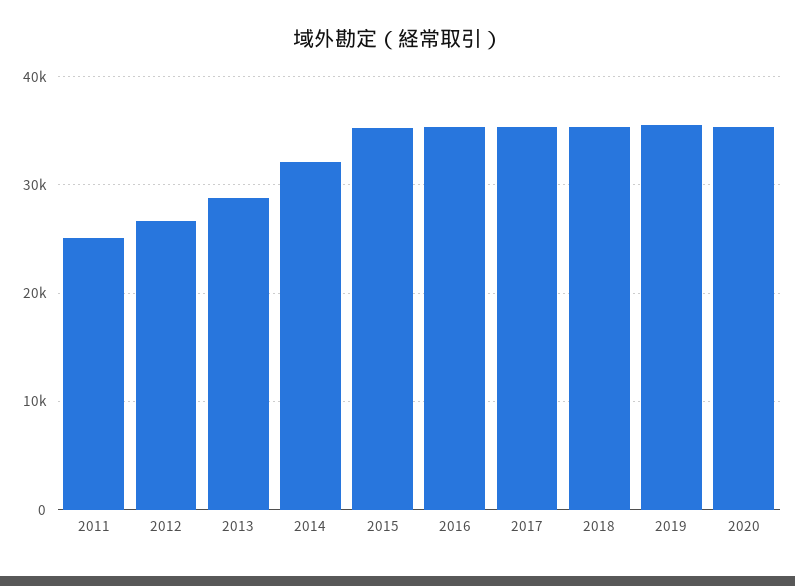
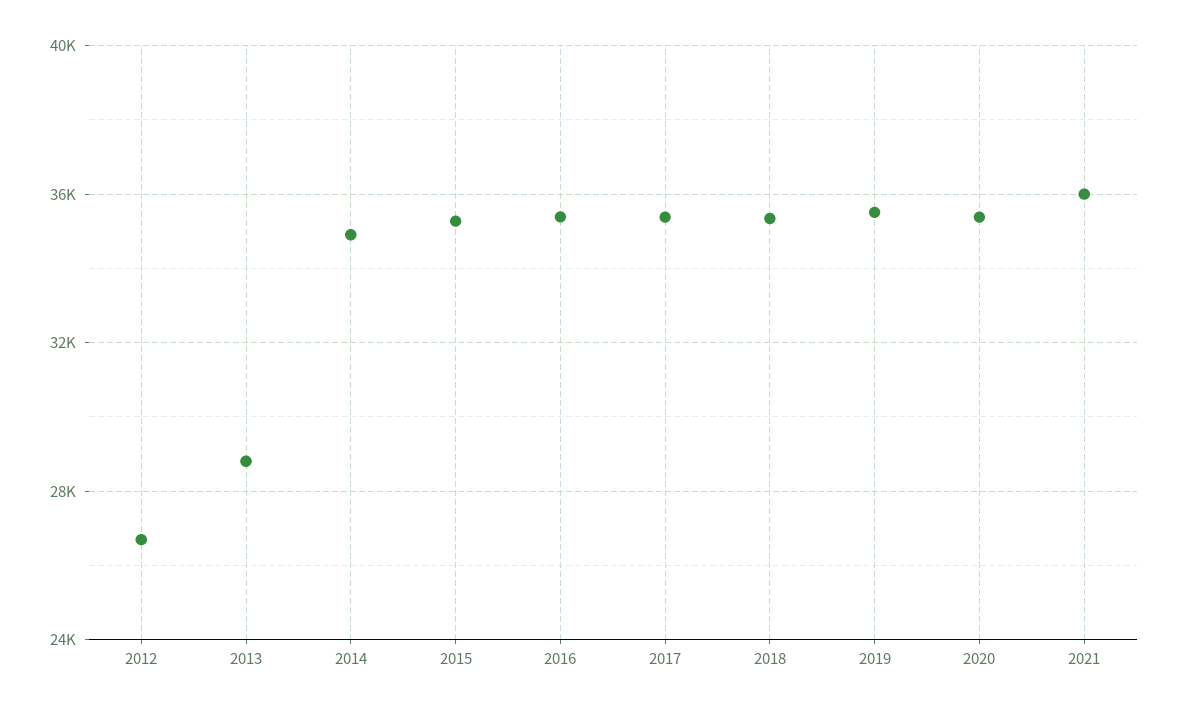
2011: 25000 -> none
2014: 32000 -> 35000
2021: none -> 36000

